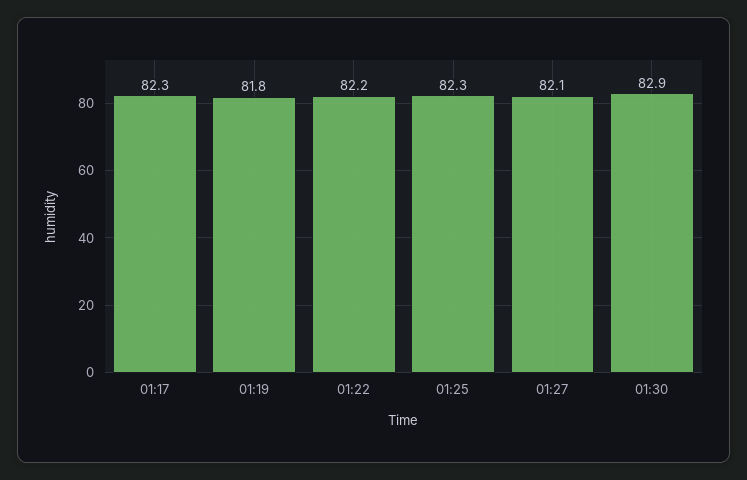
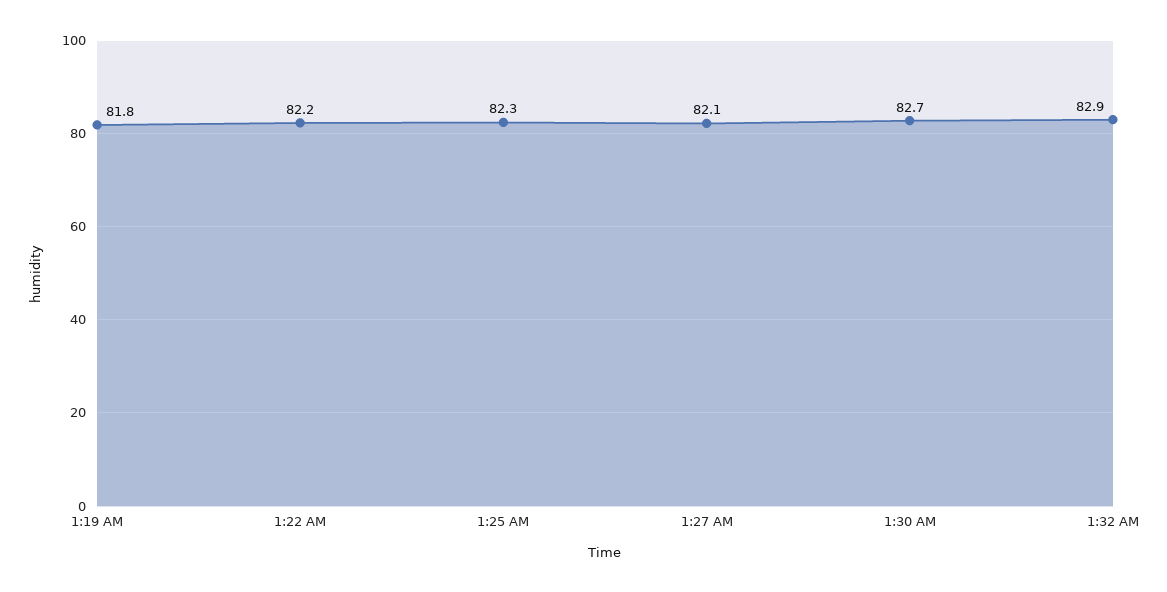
01:17: 82.3 -> none
01:30: 82.9 -> 82.7
1:32 AM: none -> 82.9

